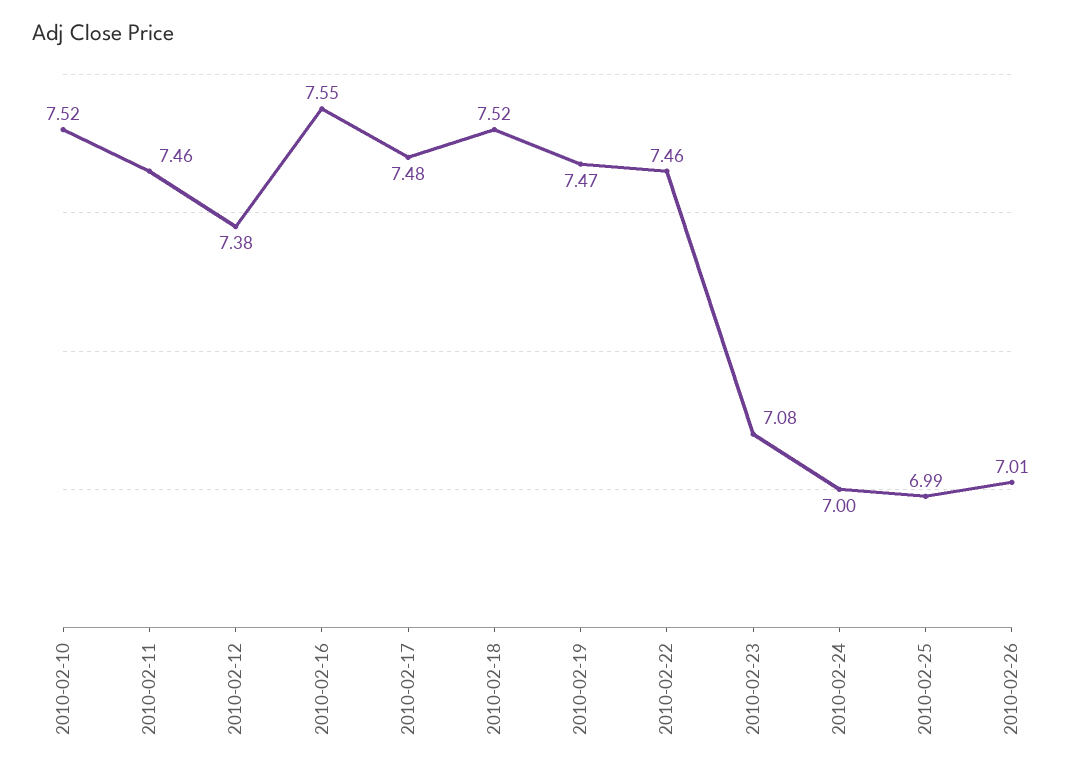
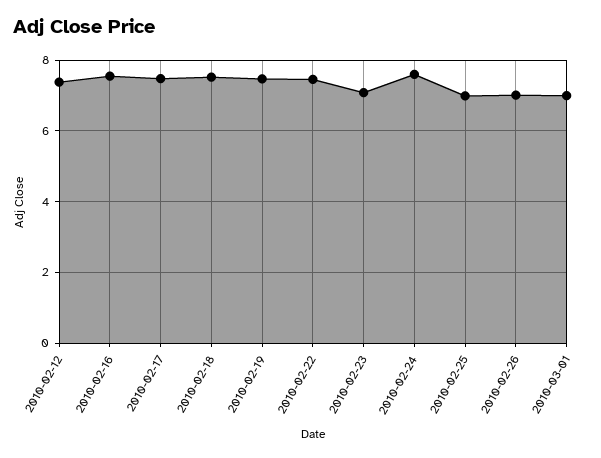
2010-02-10: 7.52 -> none
2010-02-11: 7.46 -> none
2010-02-24: 7 -> 7.6
2010-03-01: none -> 7

